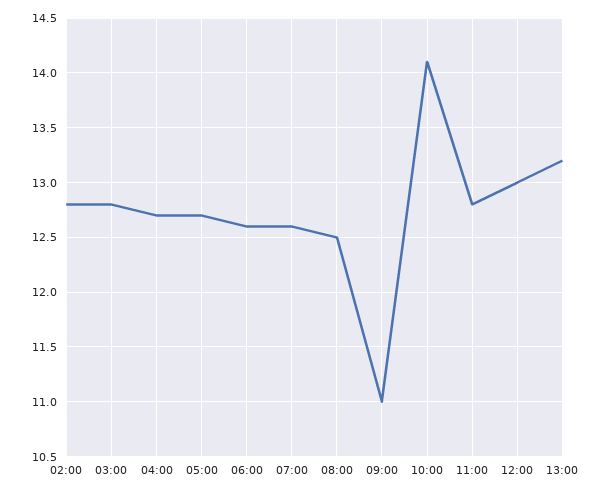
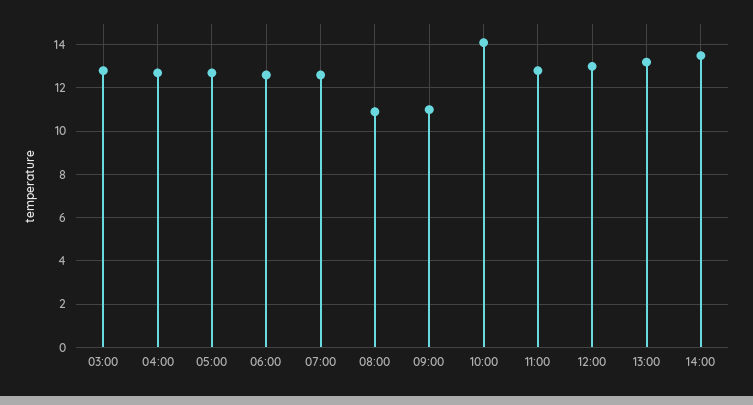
02:00: 12.8 -> none
08:00: 12.5 -> 11
14:00: none -> 13.5

